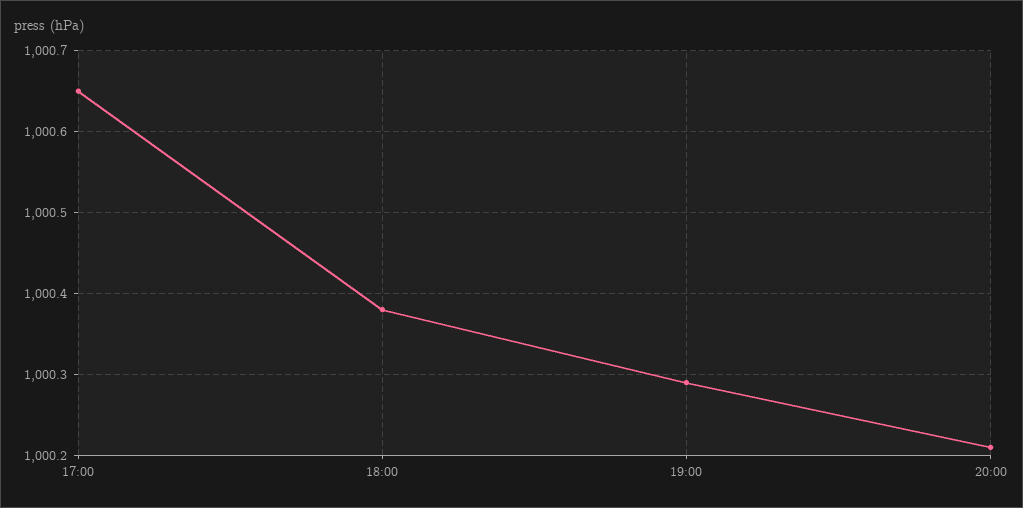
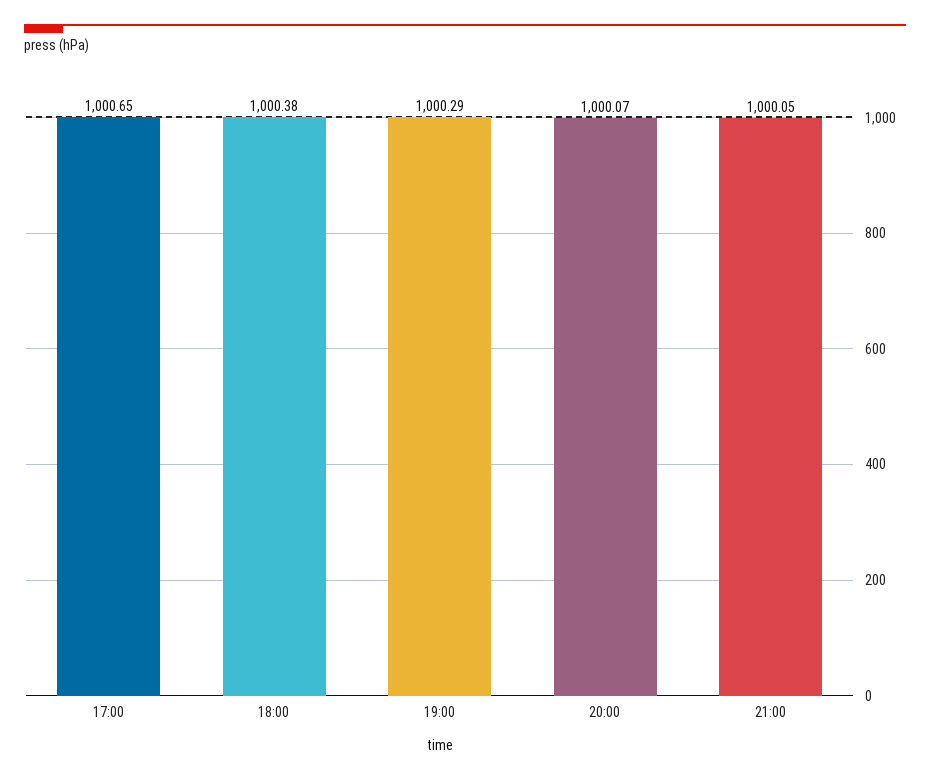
20:00: 1000.21 -> 1000.07
21:00: none -> 1000.05

